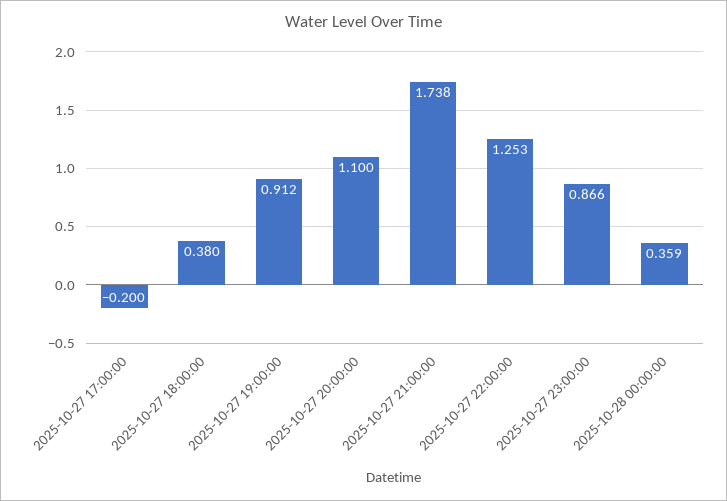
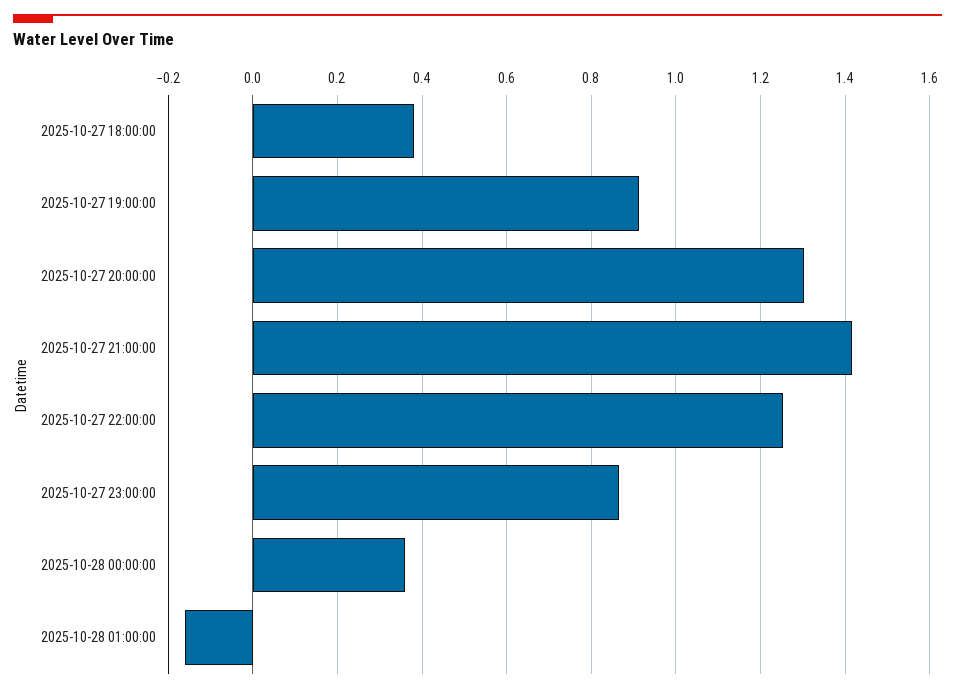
2025-10-27 17:00:00: -0.2 -> none
2025-10-27 20:00:00: 1.1 -> 1.3
2025-10-27 21:00:00: 1.738 -> 1.42
2025-10-28 01:00:00: none -> -0.16

